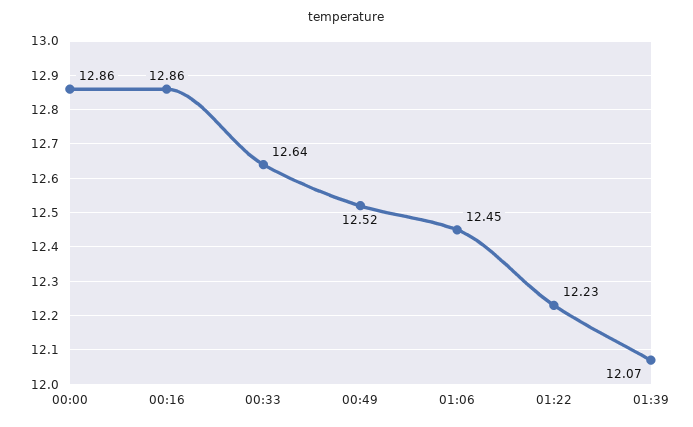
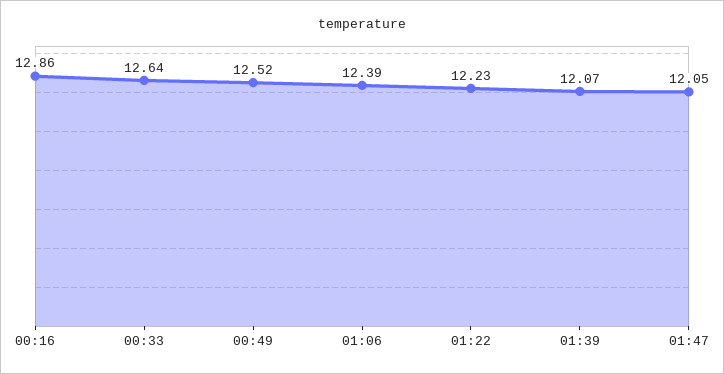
00:00: 12.86 -> none
01:06: 12.45 -> 12.39
01:47: none -> 12.05

